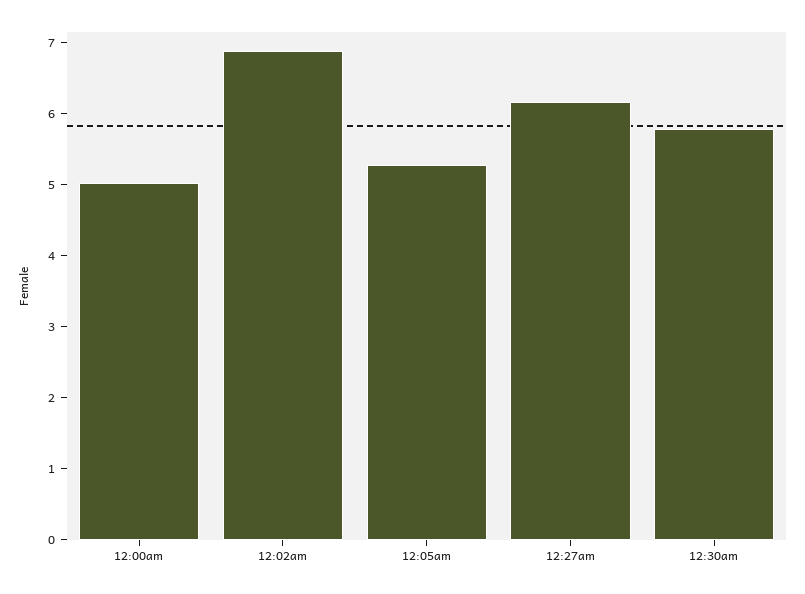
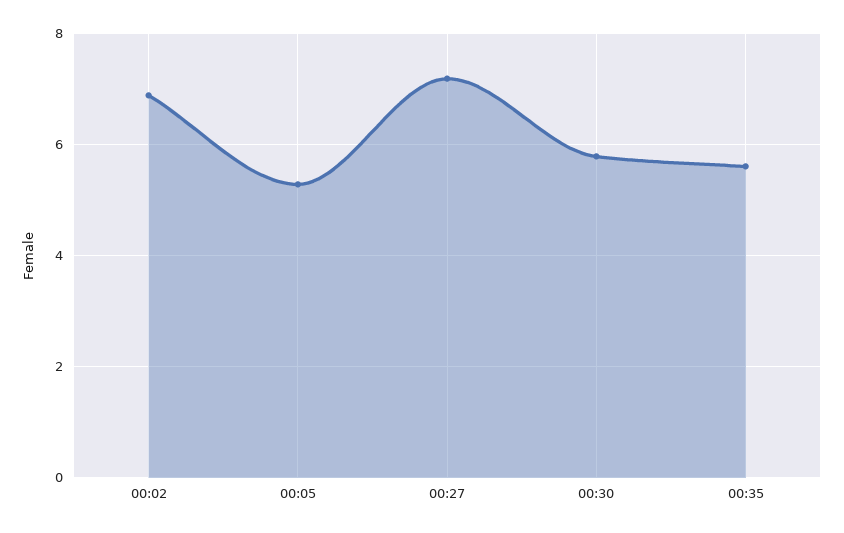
12:00am: 5 -> none
12:27am: 6.2 -> 7.2
00:35: none -> 5.6

